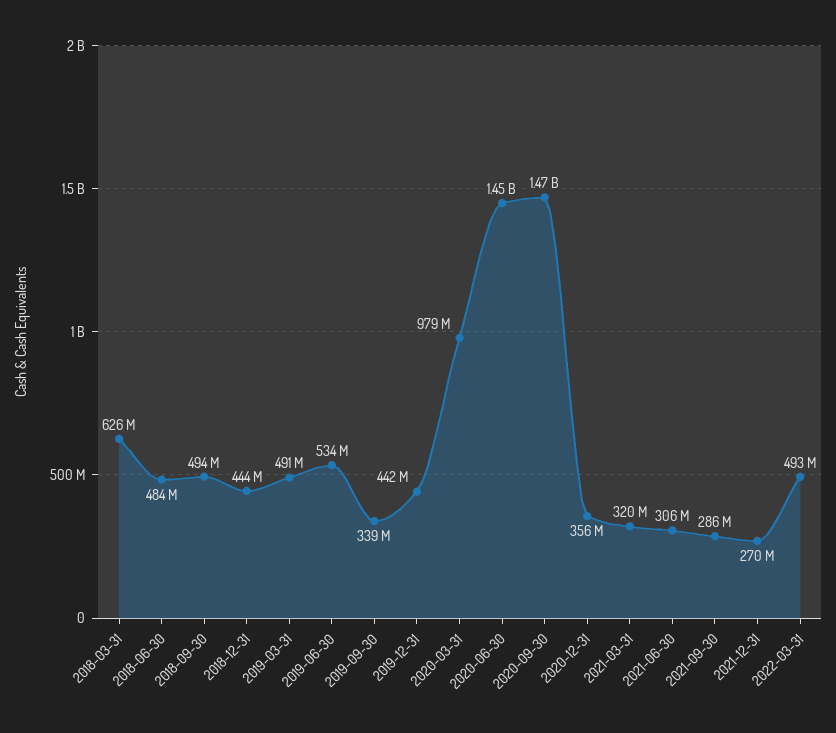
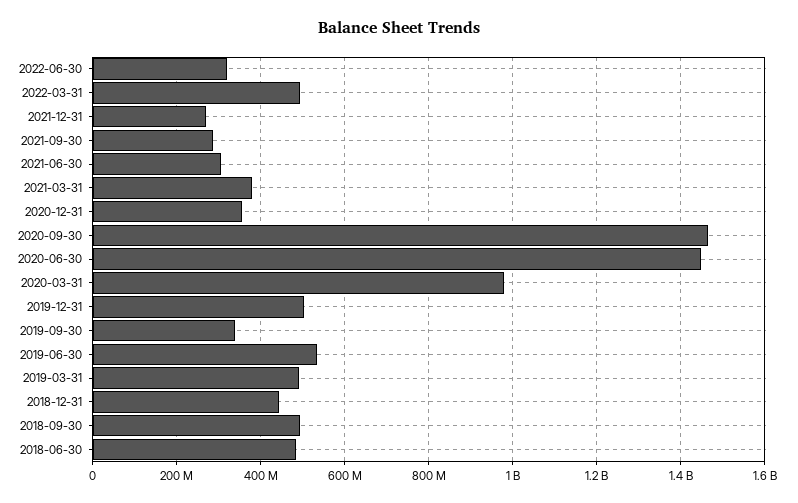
2018-03-31: 626000000 -> none
2019-12-31: 442000000 -> 500000000
2021-03-31: 320000000 -> 380000000
2022-06-30: none -> 320000000

